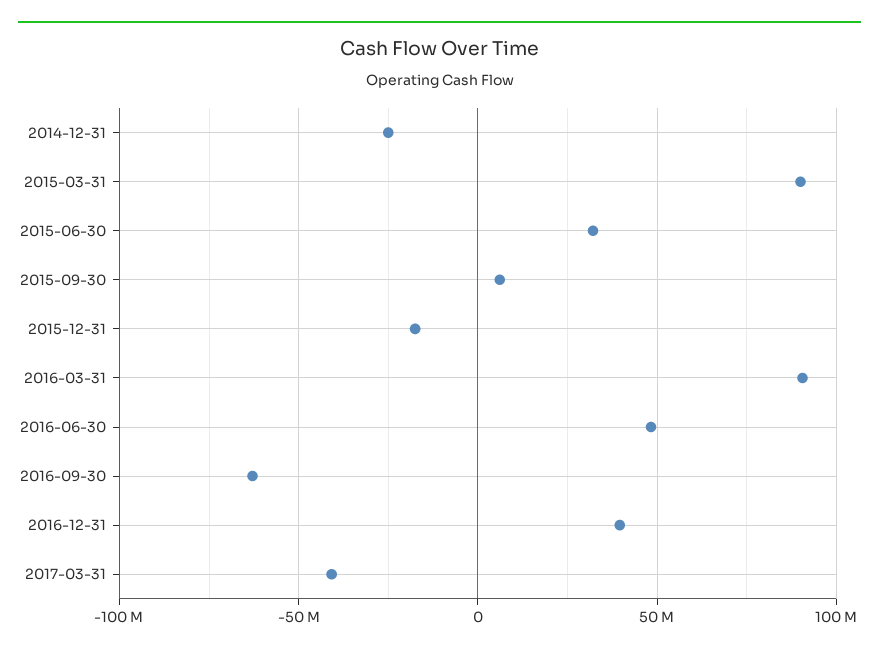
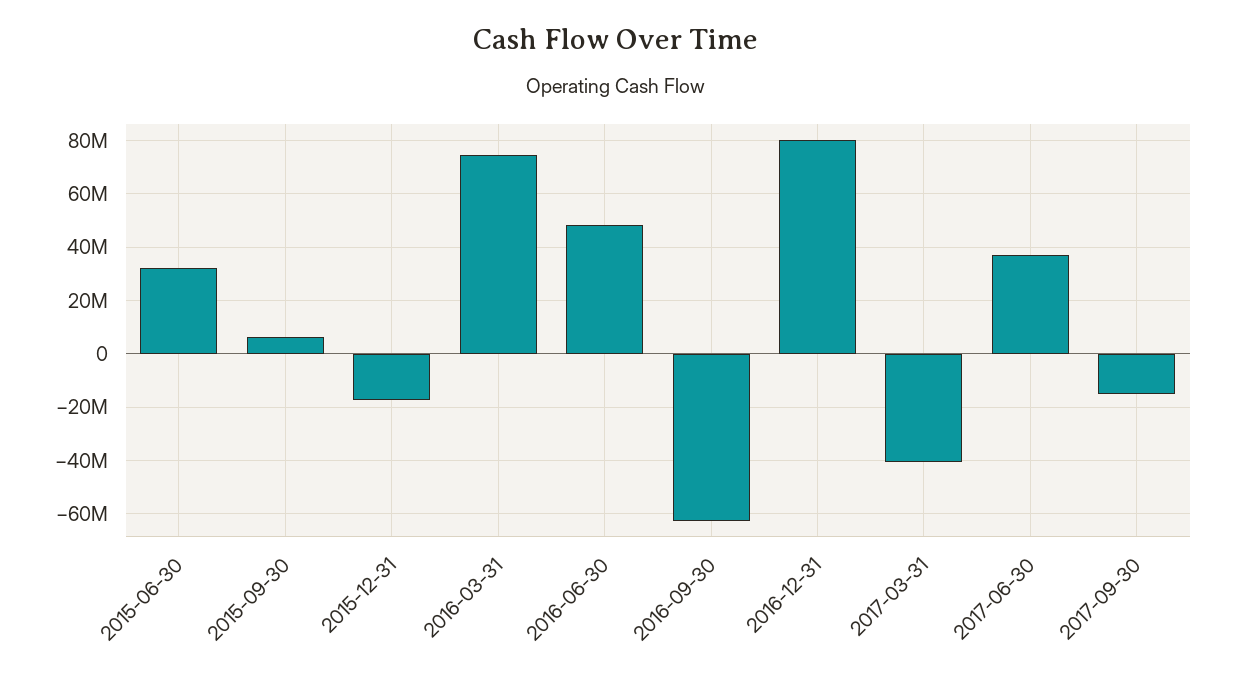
2014-12-31: -25000000 -> none
2015-03-31: 90000000 -> none
2016-03-31: 90000000 -> 75000000
2016-12-31: 40000000 -> 80000000
2017-06-30: none -> 37500000
2017-09-30: none -> -15000000

